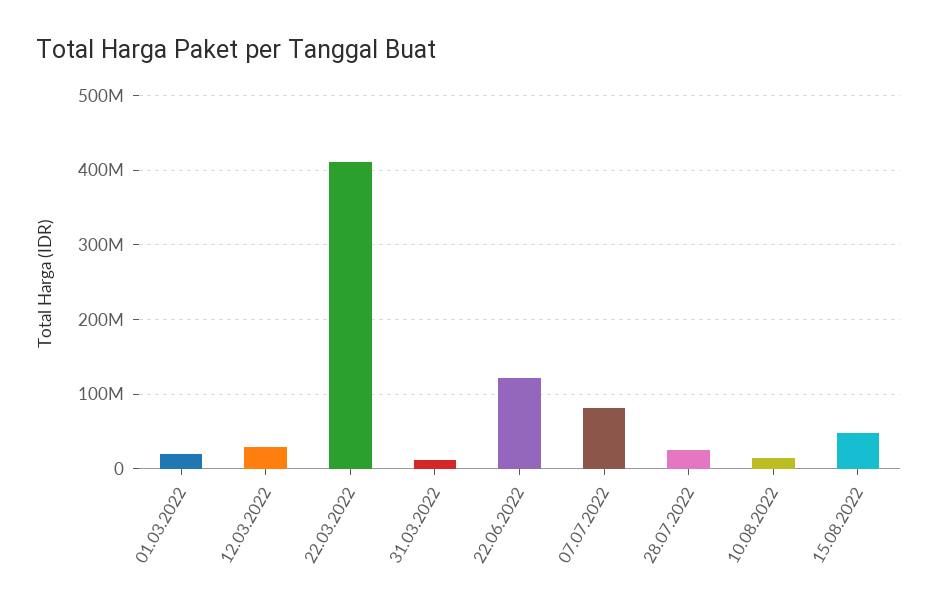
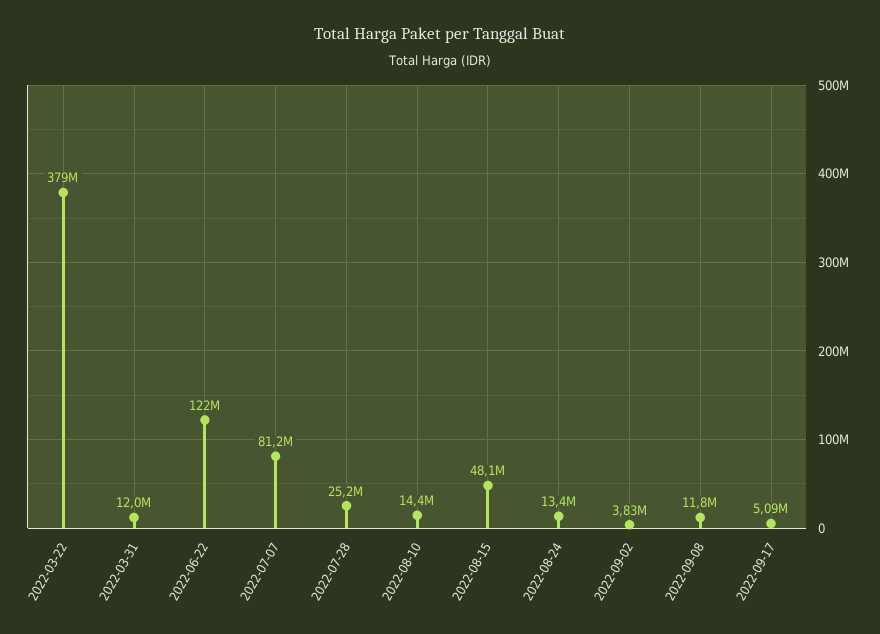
01.03.2022: 20000000 -> none
12.03.2022: 30000000 -> none
22.03.2022: 410000000 -> 379000000
2022-08-24: none -> 13400000
2022-09-02: none -> 3830000
2022-09-08: none -> 11800000
2022-09-17: none -> 5090000

